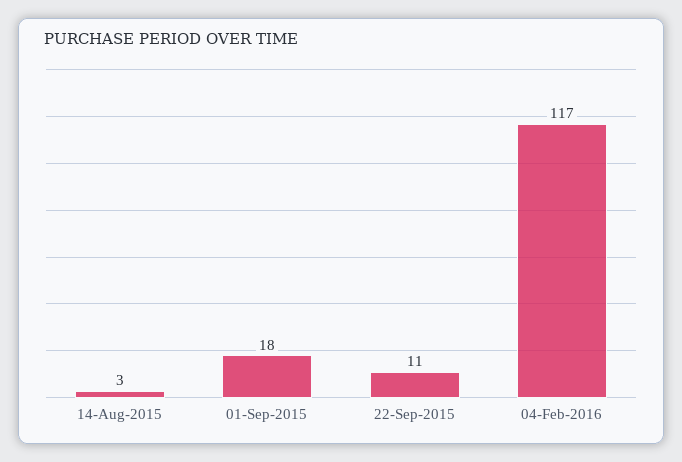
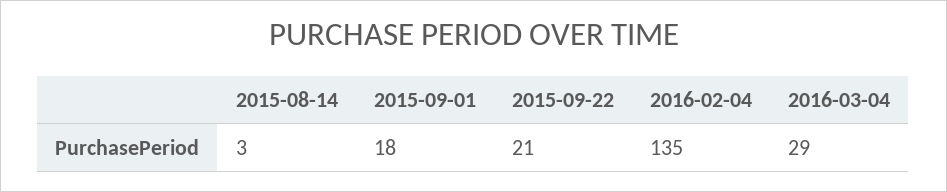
22-Sep-2015: 11 -> 21
04-Feb-2016: 117 -> 135
2016-03-04: none -> 29

